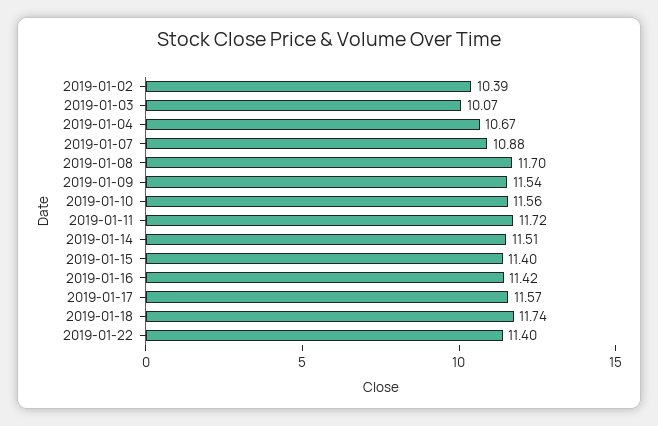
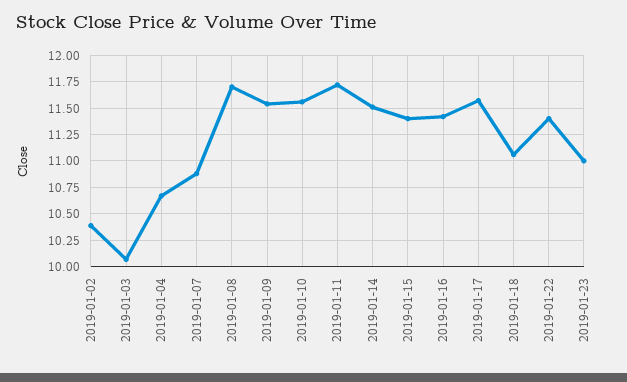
2019-01-18: 11.74 -> 11
2019-01-23: none -> 11

